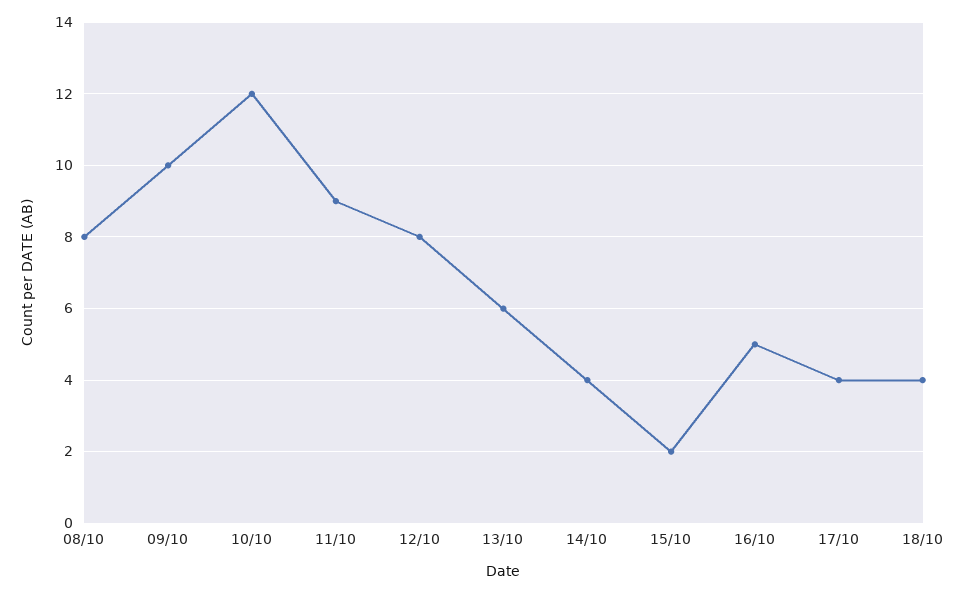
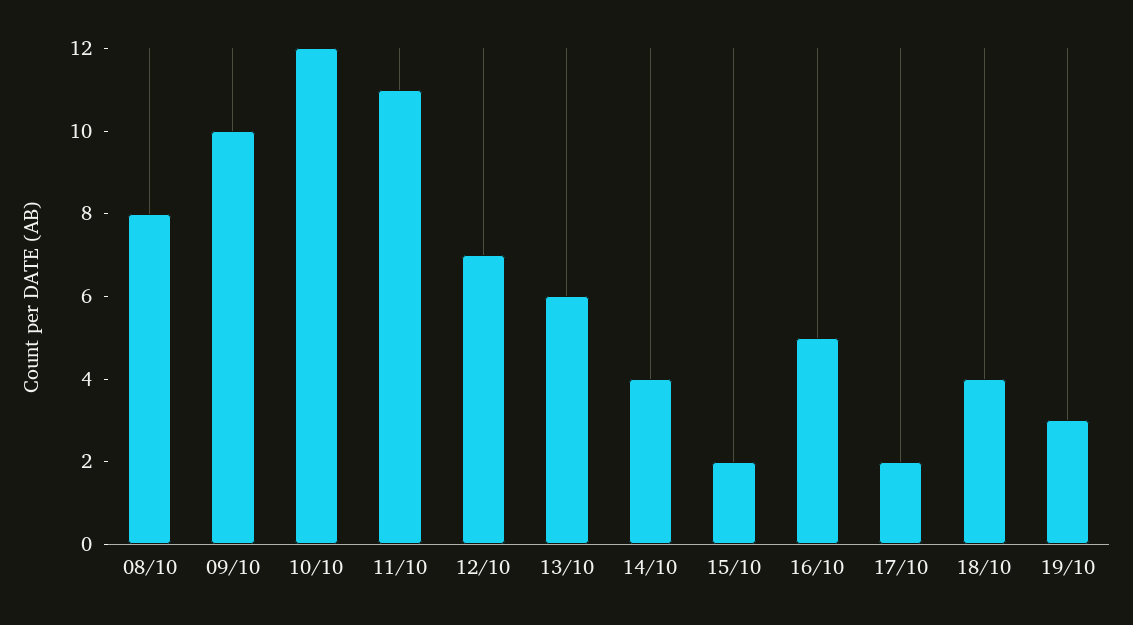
11/10: 9 -> 11
12/10: 8 -> 7
17/10: 4 -> 2
19/10: none -> 3

